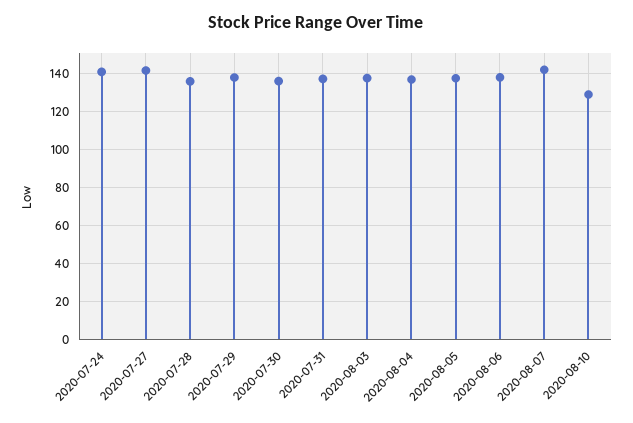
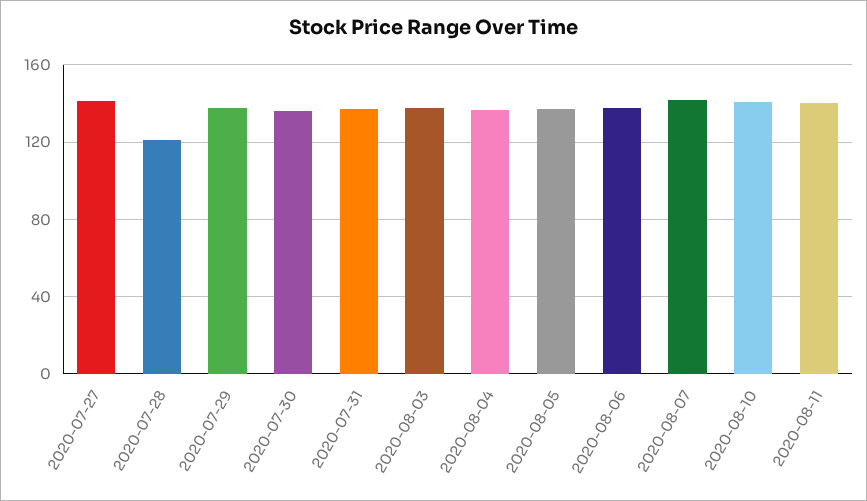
2020-07-24: 140 -> none
2020-07-28: 135 -> 120
2020-08-10: 130 -> 140
2020-08-11: none -> 140

